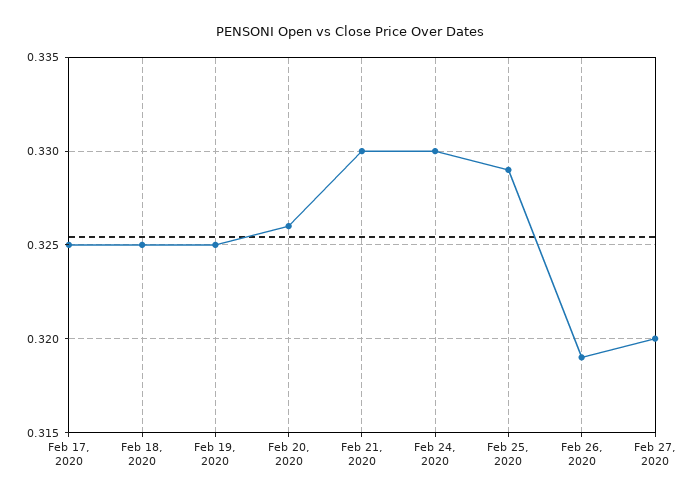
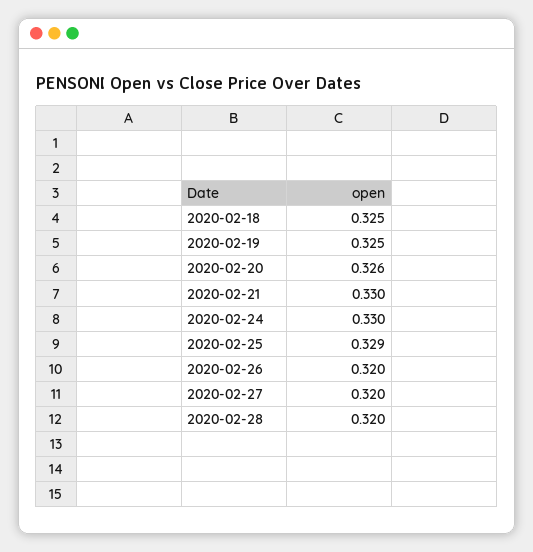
Feb 17, 2020: 0.325 -> none
Feb 26, 2020: 0.319 -> 0.32
2020-02-28: none -> 0.32

